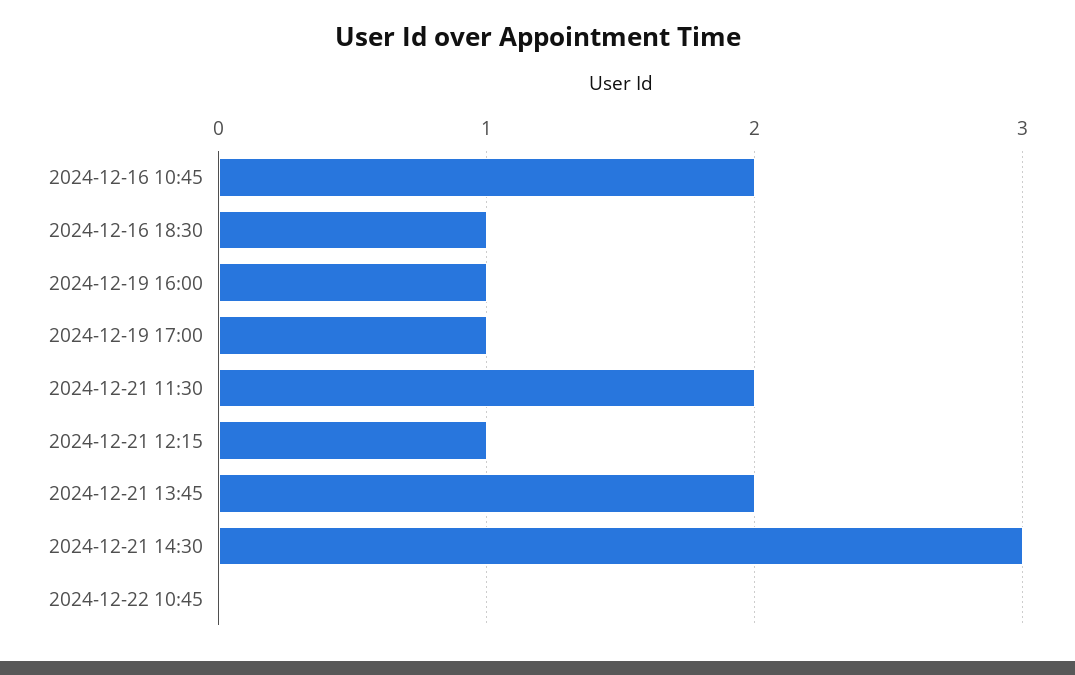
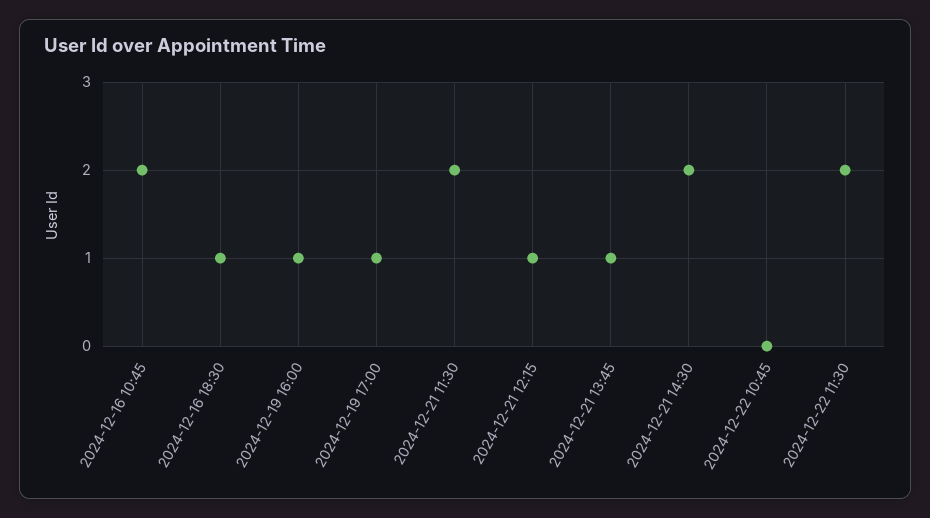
2024-12-21 13:45: 2 -> 1
2024-12-21 14:30: 3 -> 2
2024-12-22 11:30: none -> 2

